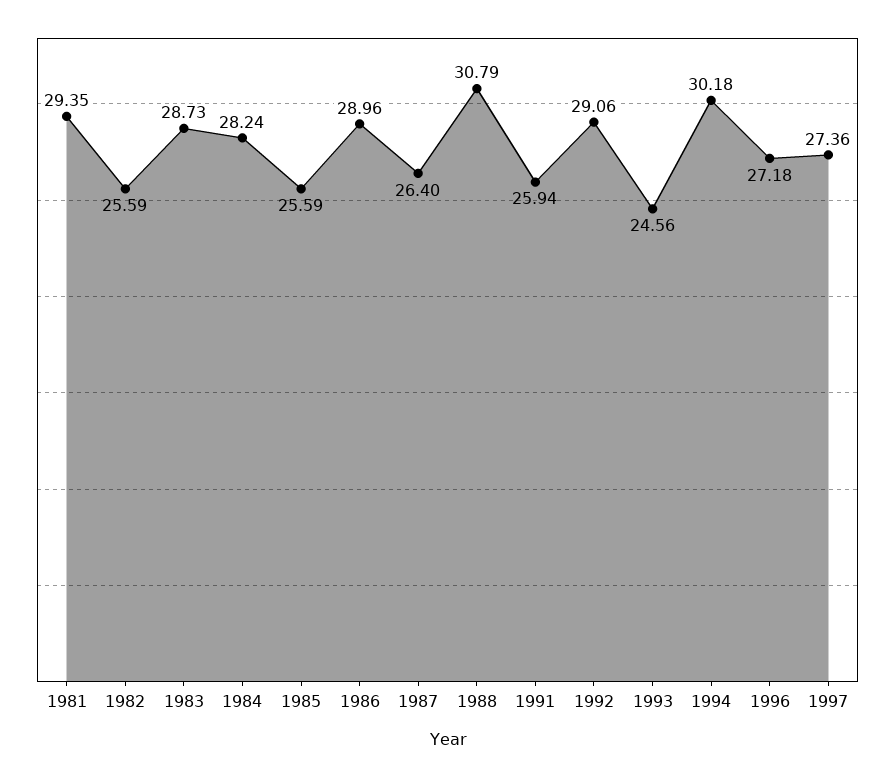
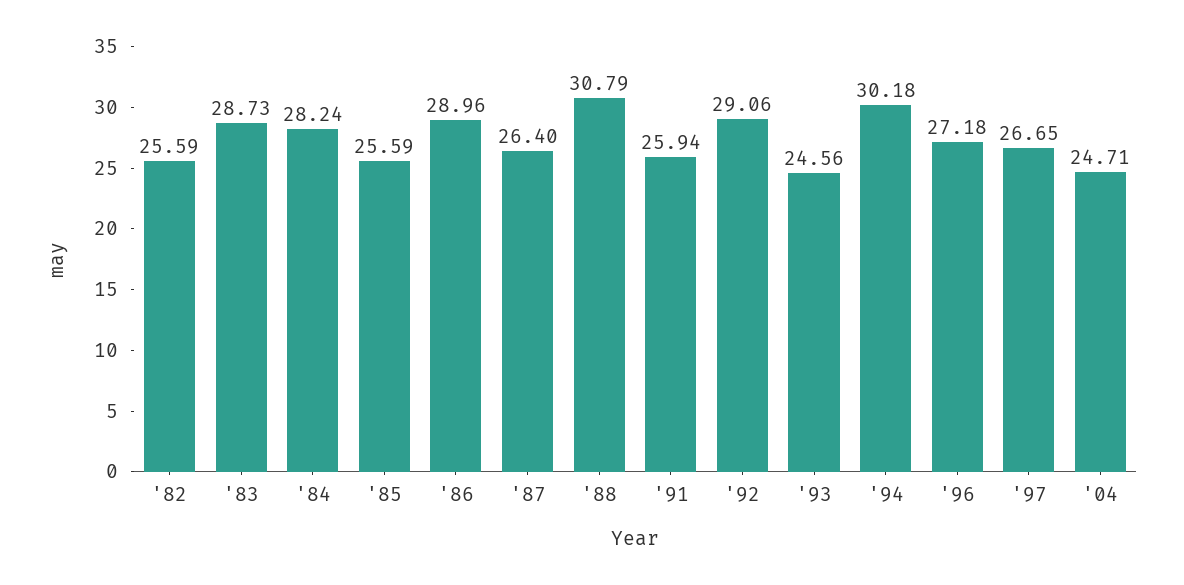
1981: 29.35 -> none
1997: 27.36 -> 26.65
'04: none -> 24.71

